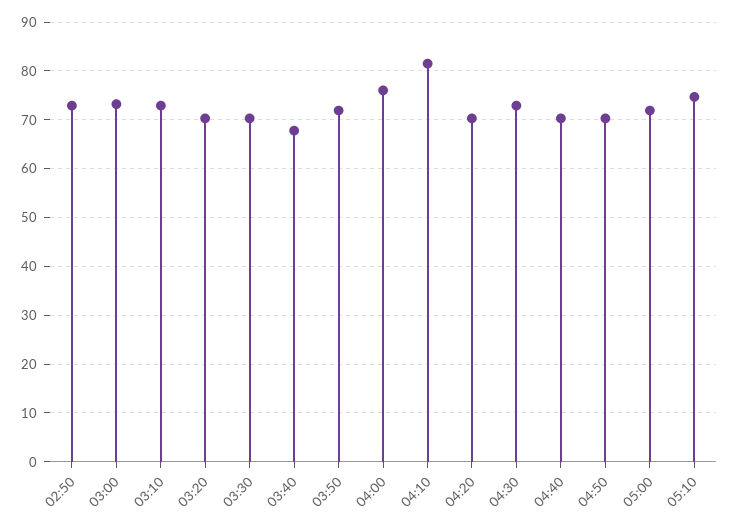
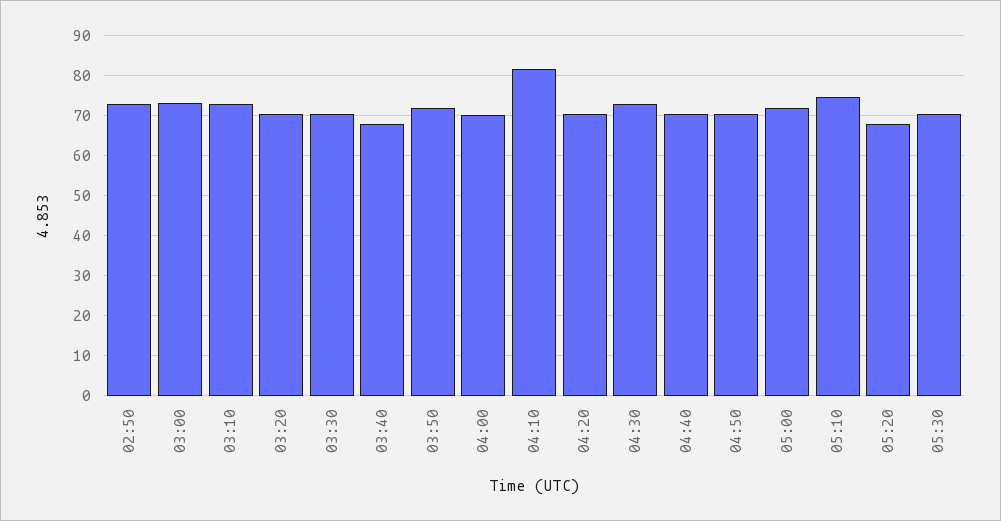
04:00: 76 -> 70
05:20: none -> 68
05:30: none -> 70

